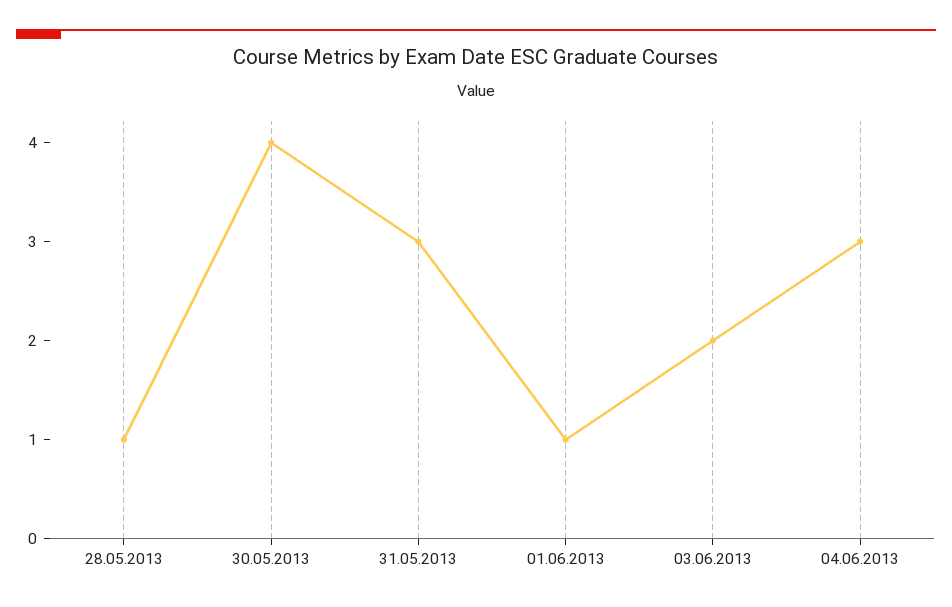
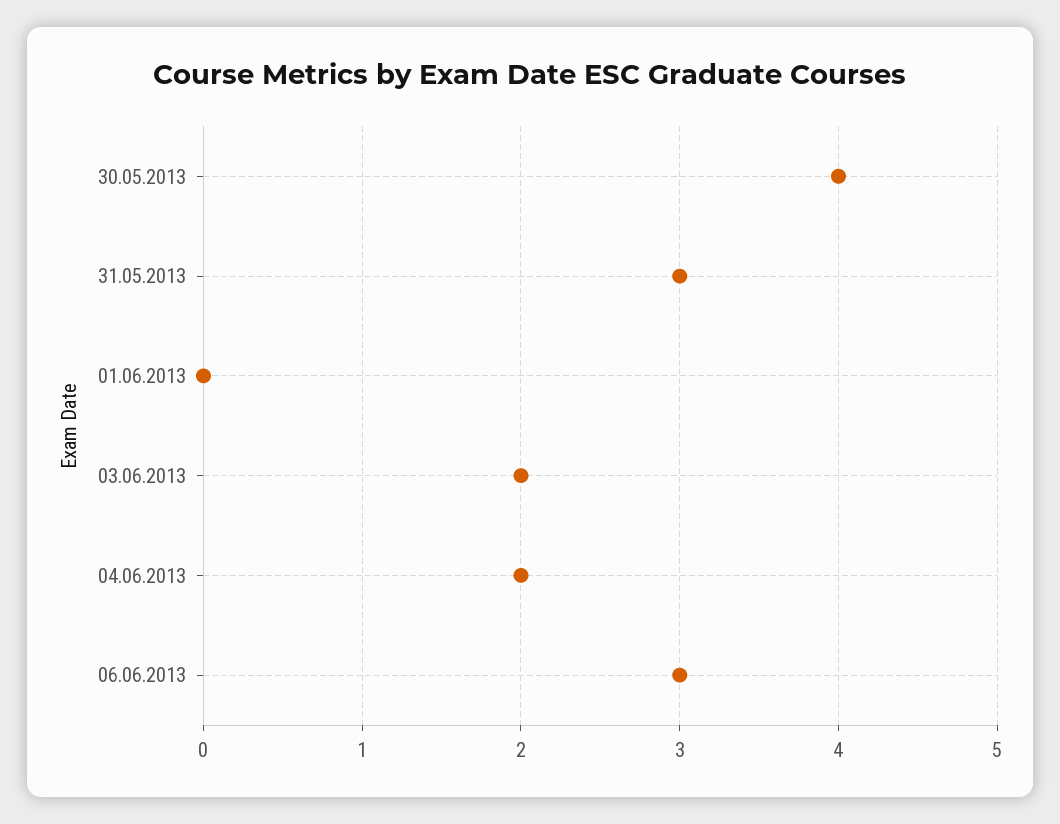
28.05.2013: 1 -> none
01.06.2013: 1 -> 0
04.06.2013: 3 -> 2
06.06.2013: none -> 3

